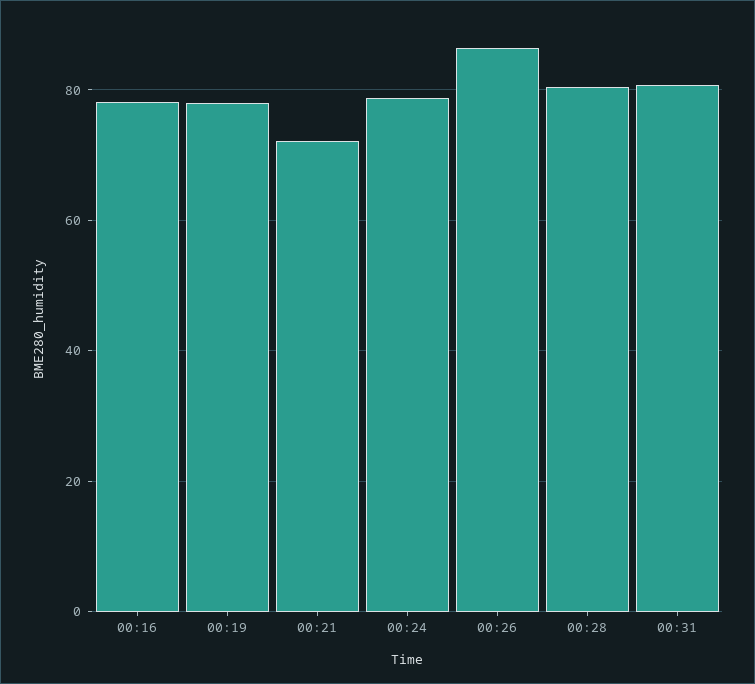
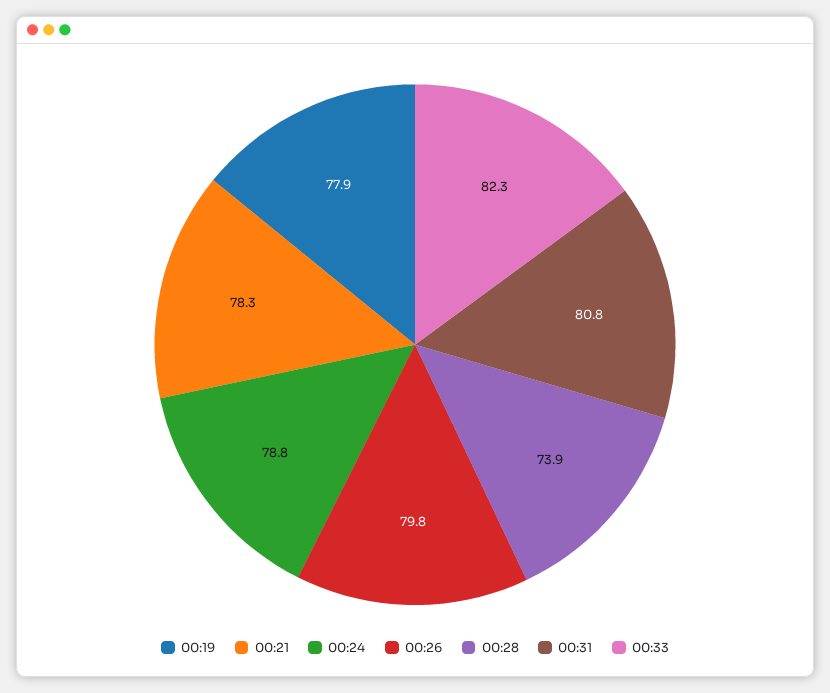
00:16: 78 -> none
00:21: 72 -> 78.3
00:26: 86 -> 79.8
00:28: 80 -> 73.9
00:33: none -> 82.3

